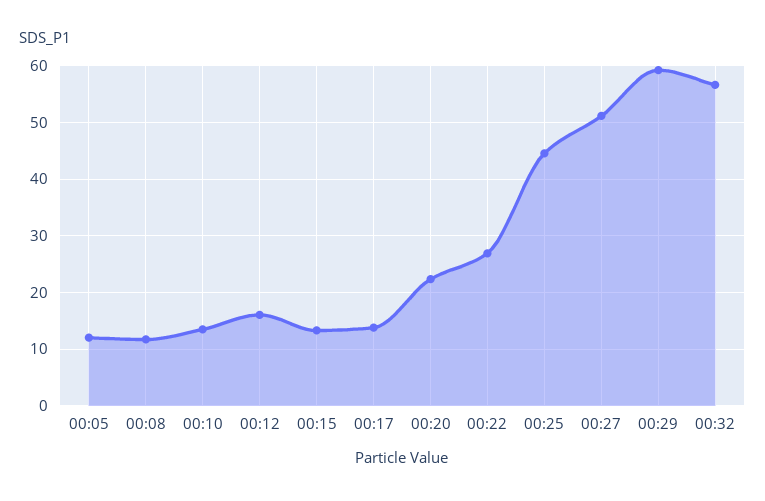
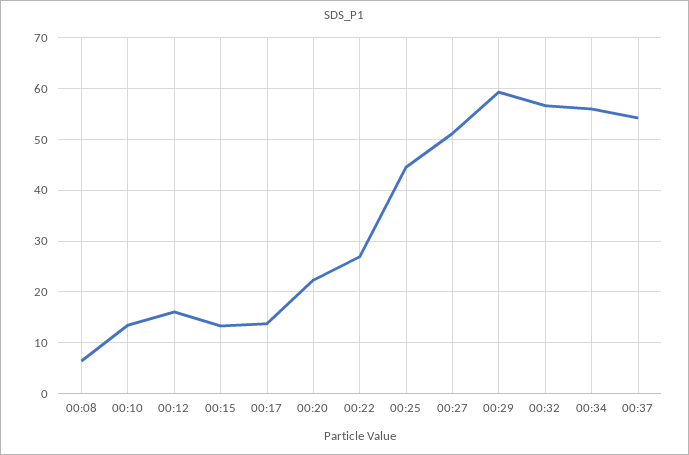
00:05: 12 -> none
00:08: 12 -> 6
00:34: none -> 56
00:37: none -> 54

